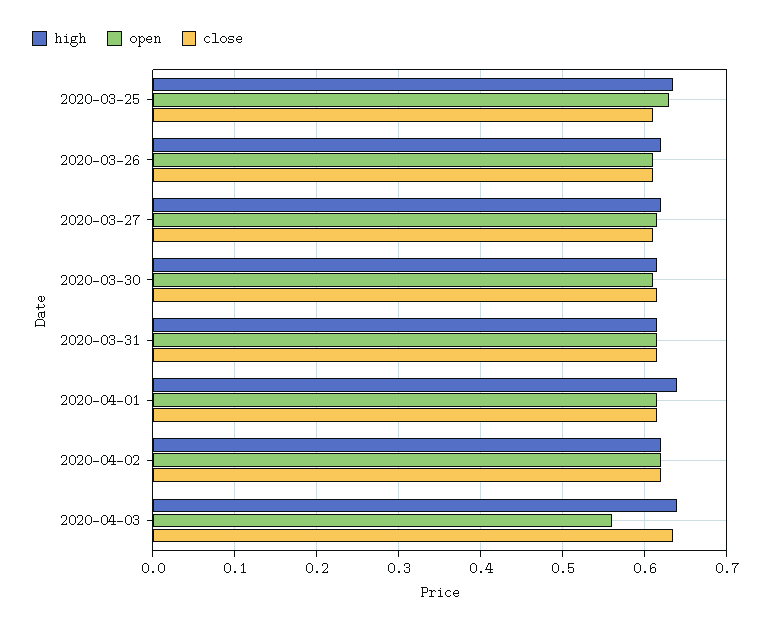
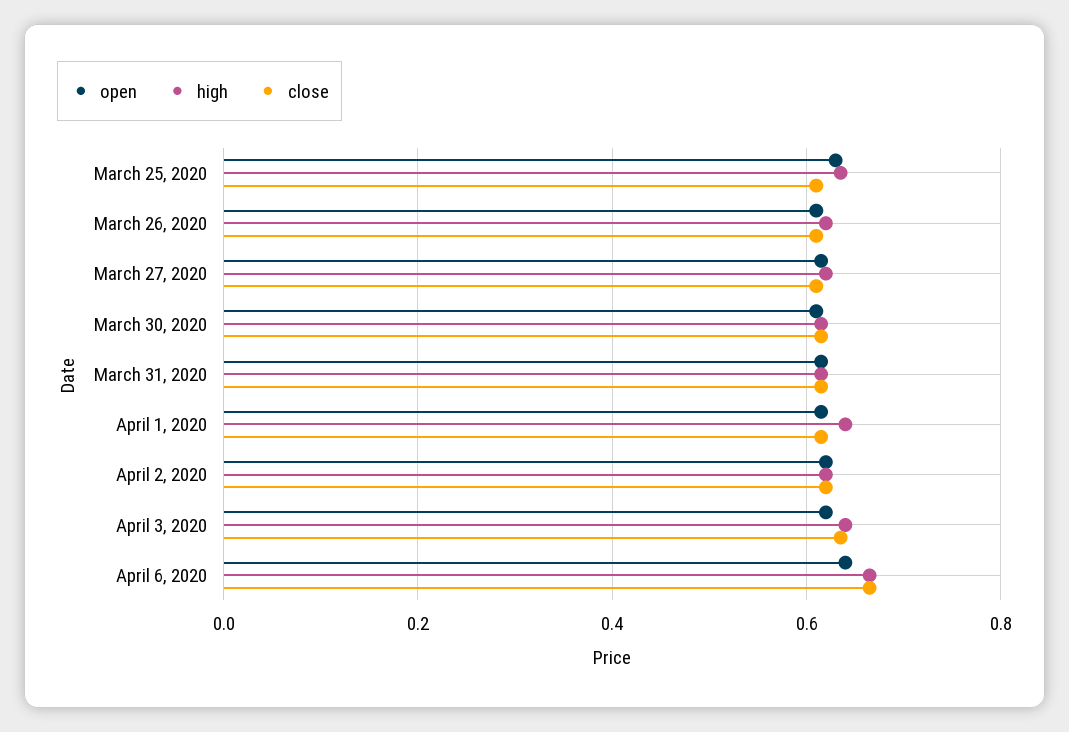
open, 2020-04-03: 0.56 -> 0.62
open, April 6, 2020: none -> 0.64
high, April 6, 2020: none -> 0.66
close, April 6, 2020: none -> 0.66

